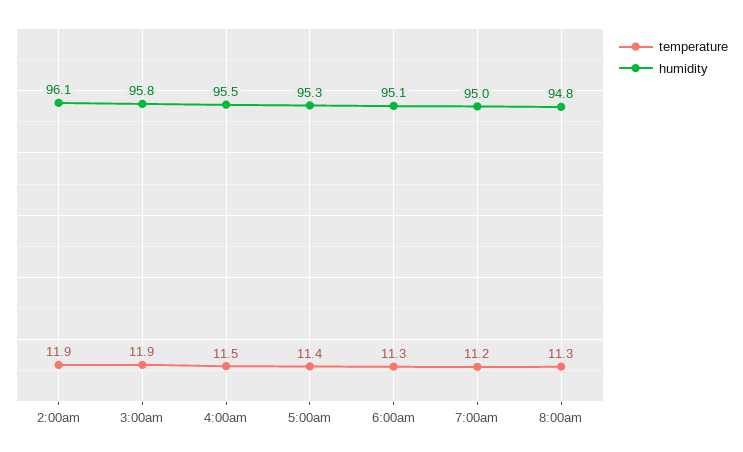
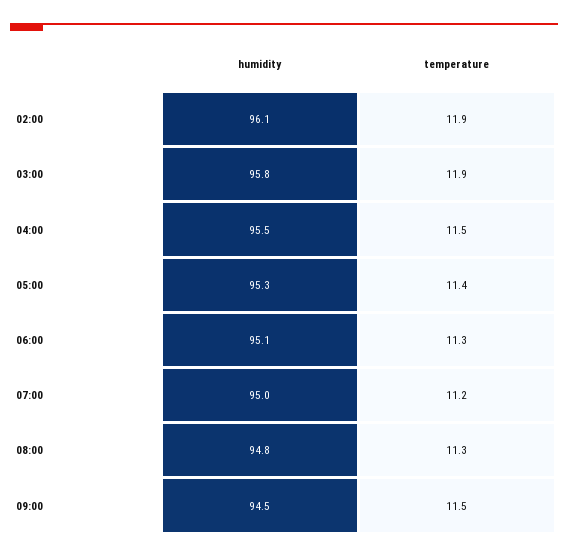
humidity, 09:00: none -> 94.5
temperature, 09:00: none -> 11.5

